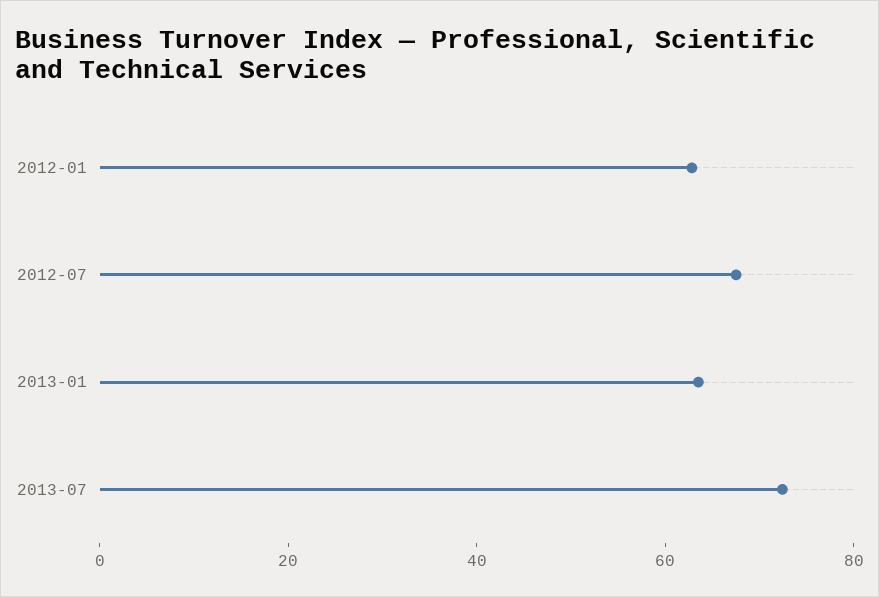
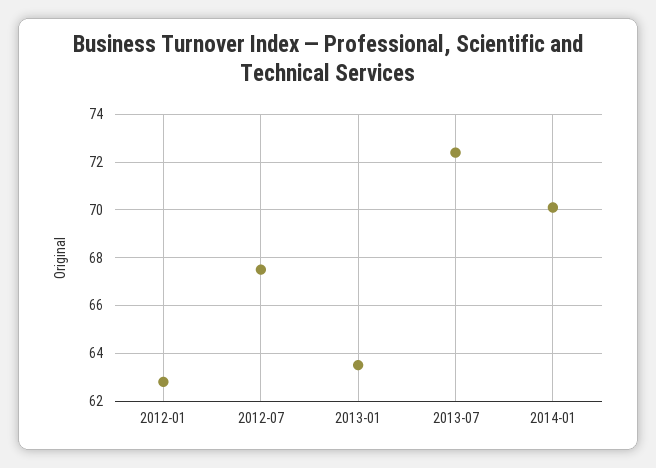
2014-01: none -> 70

